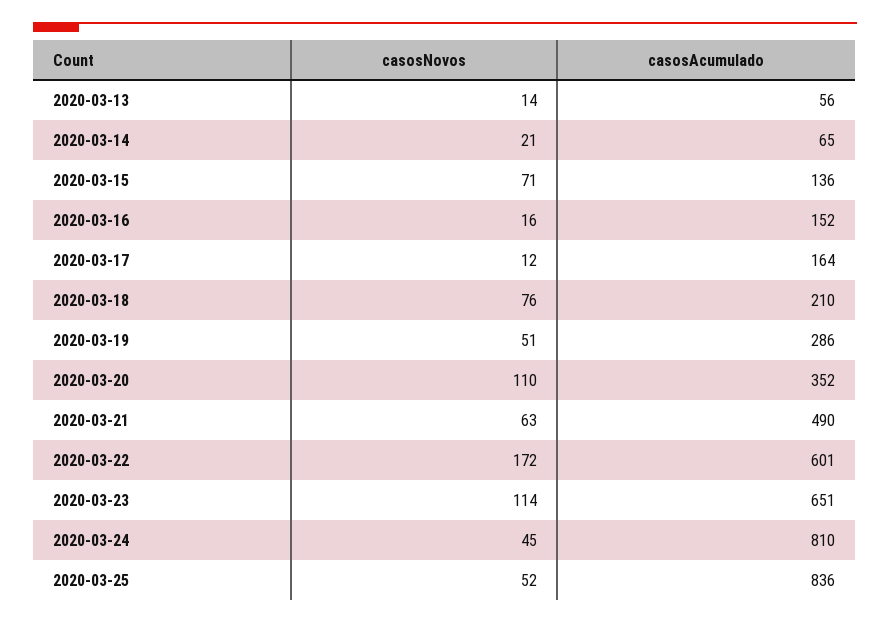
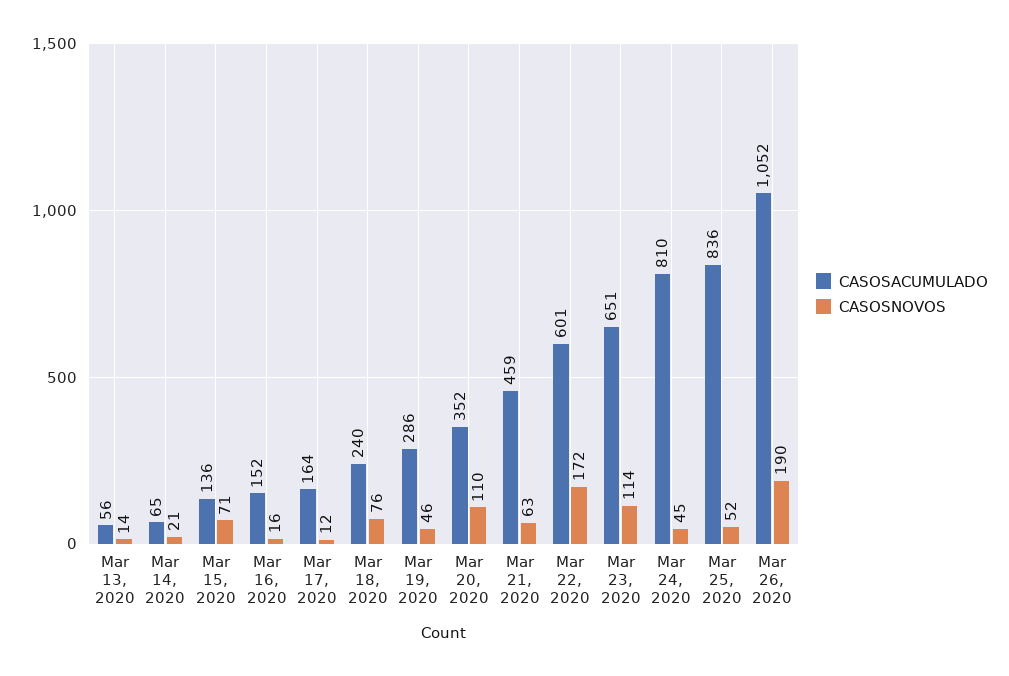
casosAcumulado, 2020-03-18: 210 -> 240
casosNovos, 2020-03-19: 51 -> 46
casosAcumulado, 2020-03-21: 490 -> 459
casosAcumulado, Mar 26, 2020: none -> 1052
casosNovos, Mar 26, 2020: none -> 190

